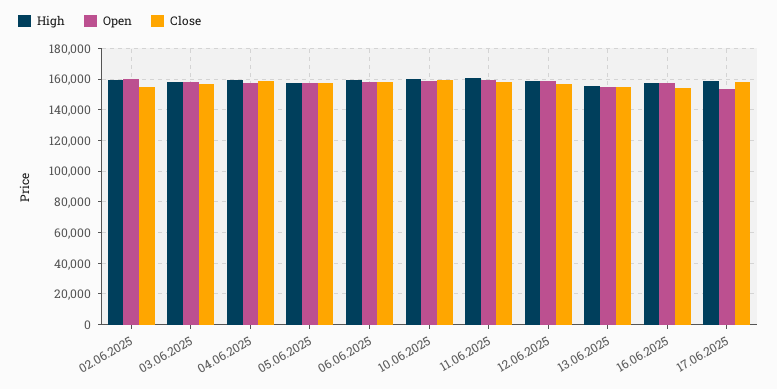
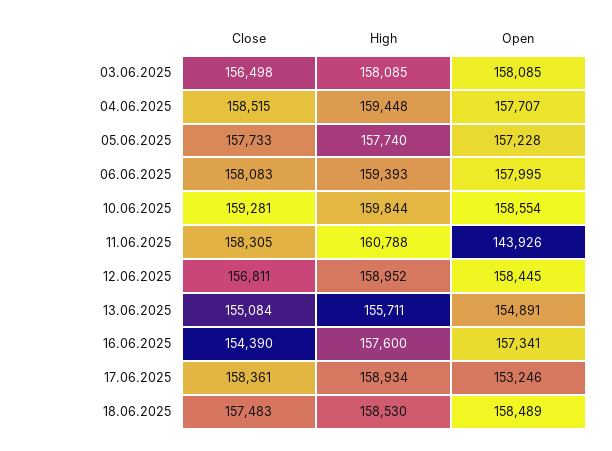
High, 02.06.2025: 160000 -> none
Open, 02.06.2025: 160000 -> none
Close, 02.06.2025: 155000 -> none
Open, 11.06.2025: 160000 -> 143926
Close, 18.06.2025: none -> 157483
High, 18.06.2025: none -> 158530
Open, 18.06.2025: none -> 158489

